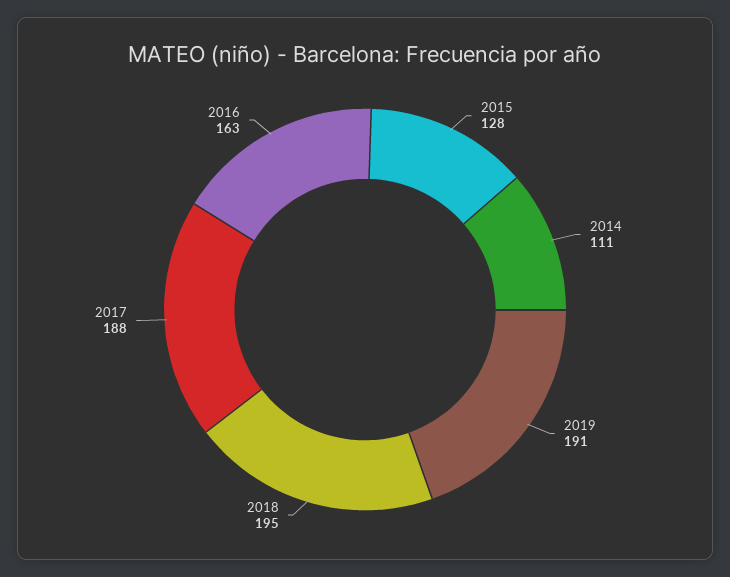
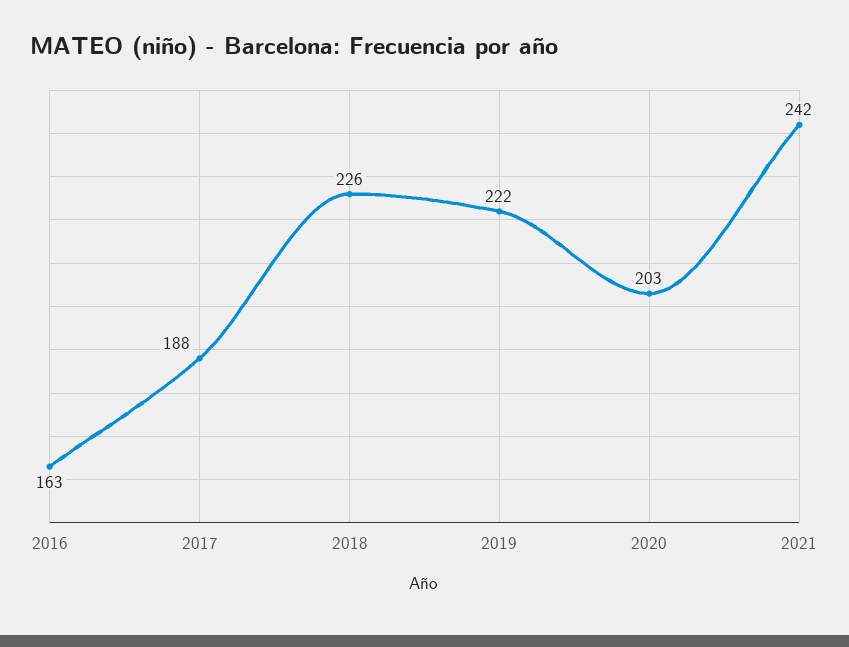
2015: 128 -> none
2014: 111 -> none
2019: 191 -> 222
2018: 195 -> 226
2020: none -> 203
2021: none -> 242

